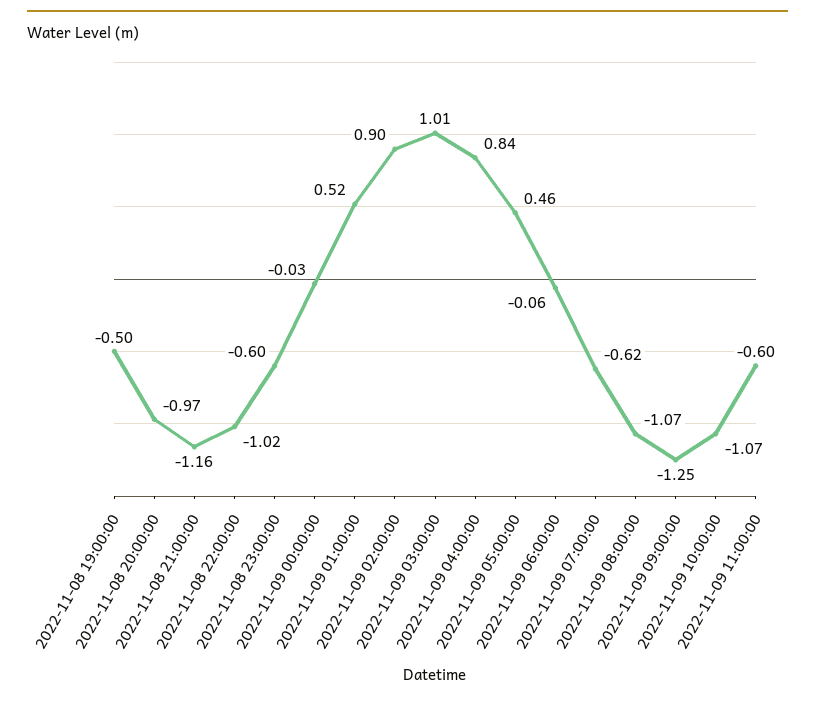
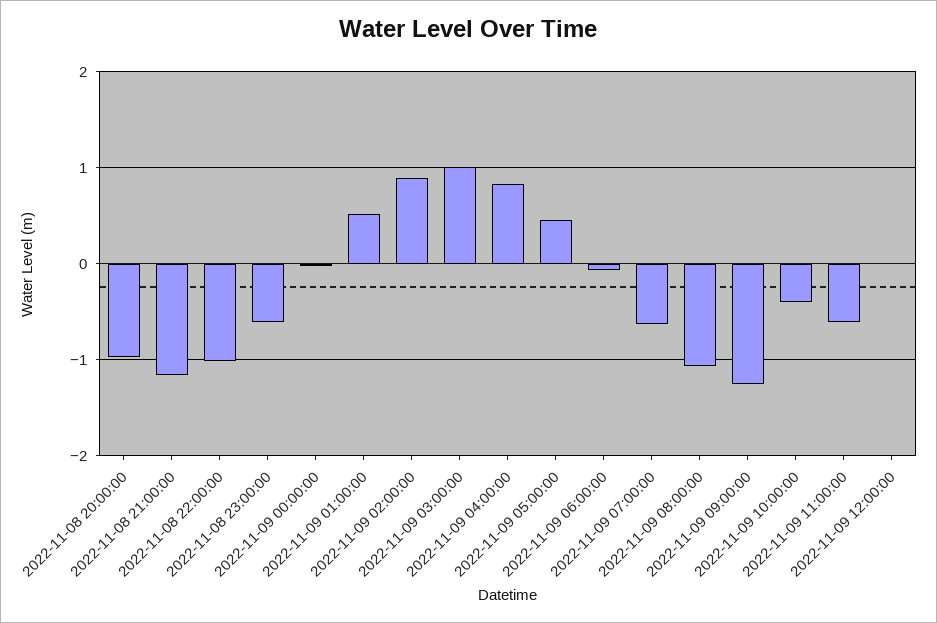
2022-11-08 19:00:00: -0.5 -> none
2022-11-09 10:00:00: -1.07 -> -0.4
2022-11-09 12:00:00: none -> 0

